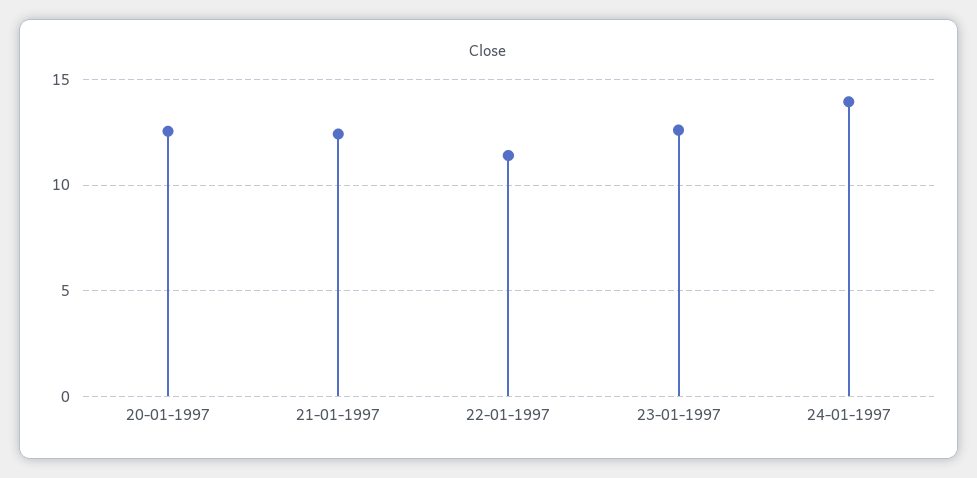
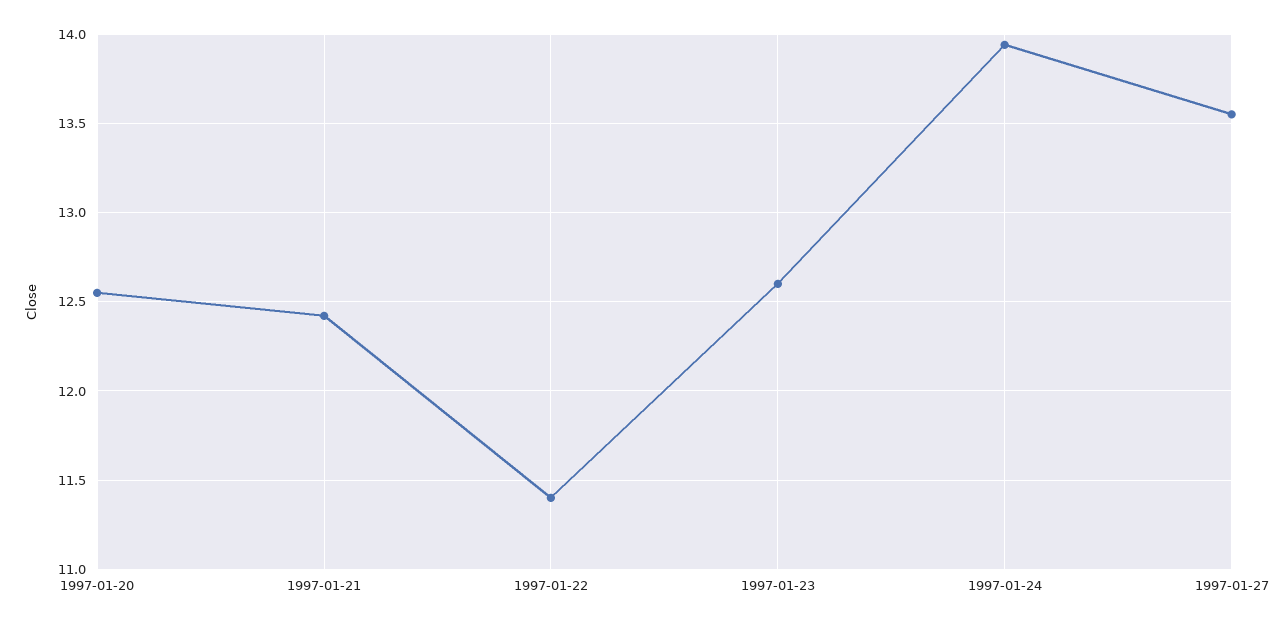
1997-01-27: none -> 13.55

